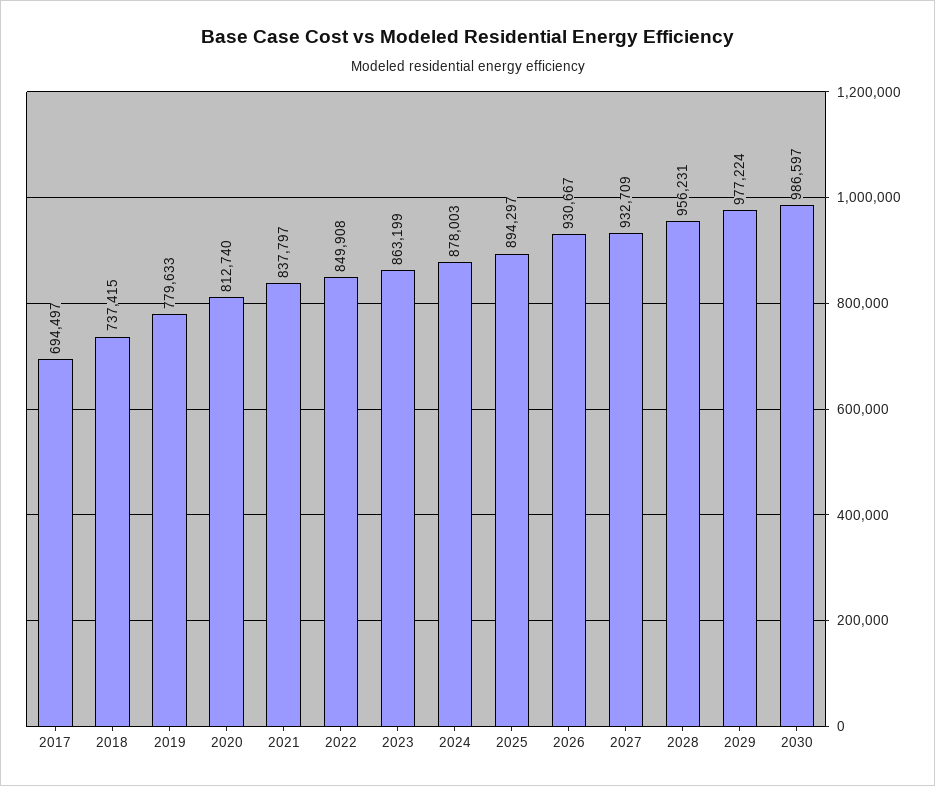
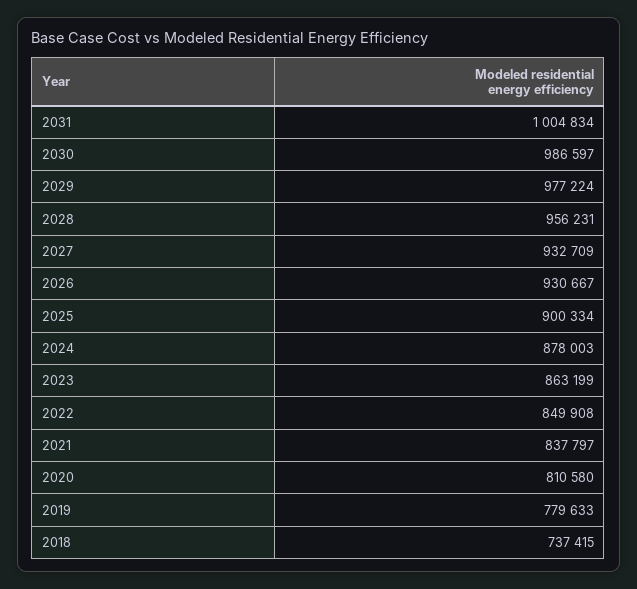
2017: 694497 -> none
2020: 812740 -> 810580
2025: 894297 -> 900334
2031: none -> 1004834

